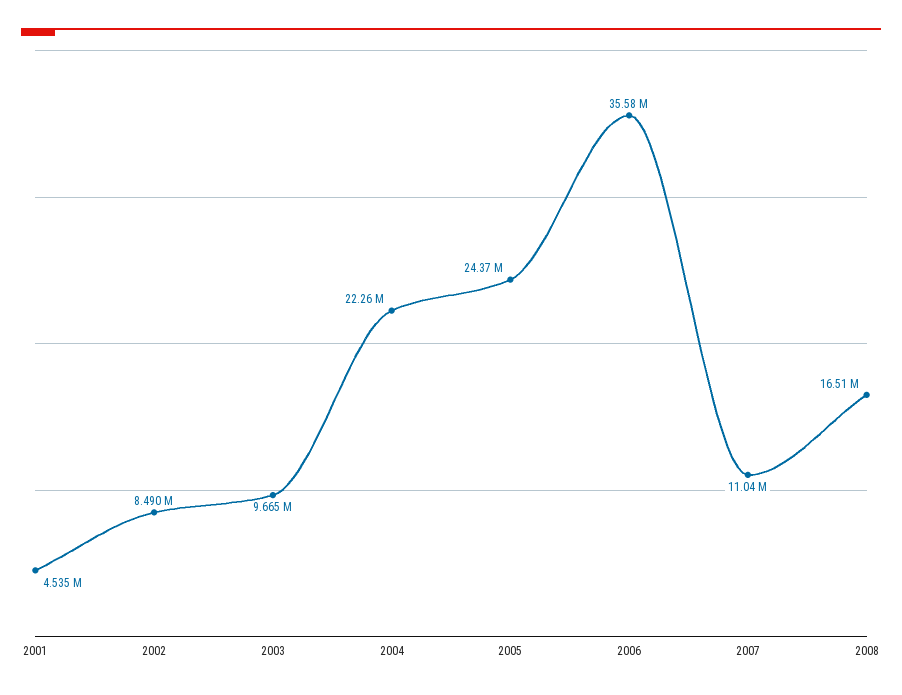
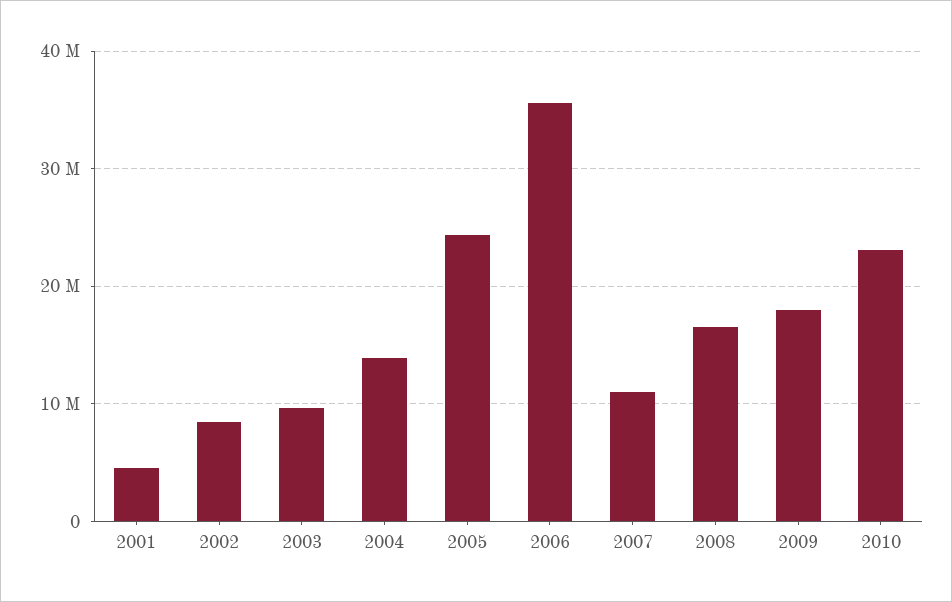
2004: 22260000 -> 14000000
2009: none -> 18000000
2010: none -> 23000000

